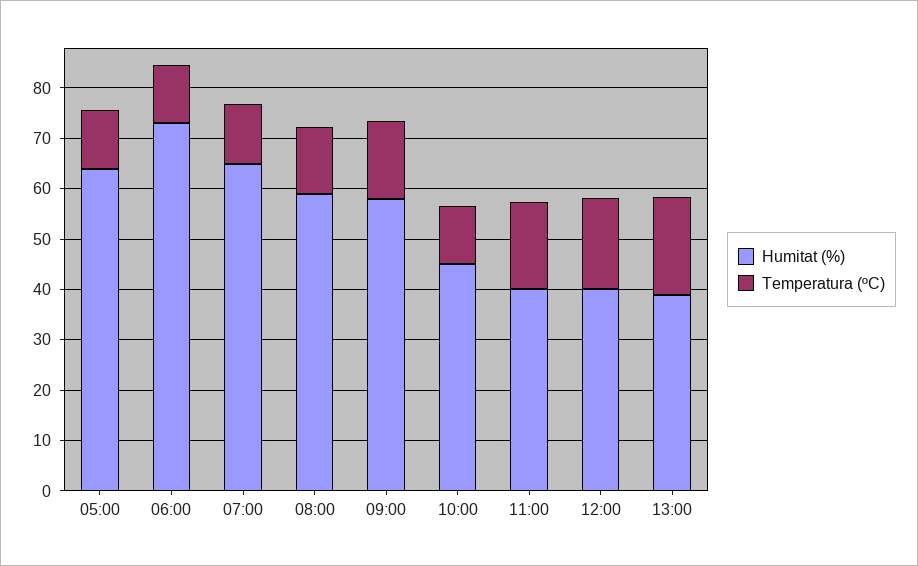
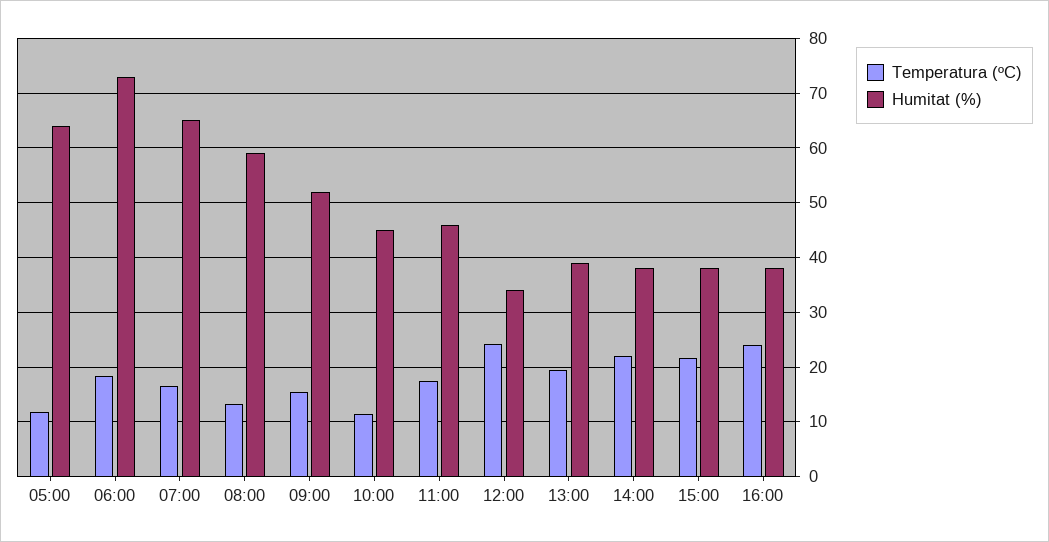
Temperatura (ºC), 06:00: 12 -> 18
Temperatura (ºC), 07:00: 12 -> 16
Humitat (%), 09:00: 58 -> 52
Humitat (%), 11:00: 40 -> 46
Humitat (%), 12:00: 40 -> 34
Temperatura (ºC), 12:00: 18 -> 24
Temperatura (ºC), 14:00: none -> 22
Humitat (%), 14:00: none -> 38
Temperatura (ºC), 15:00: none -> 22
Humitat (%), 15:00: none -> 38
Temperatura (ºC), 16:00: none -> 24
Humitat (%), 16:00: none -> 38

